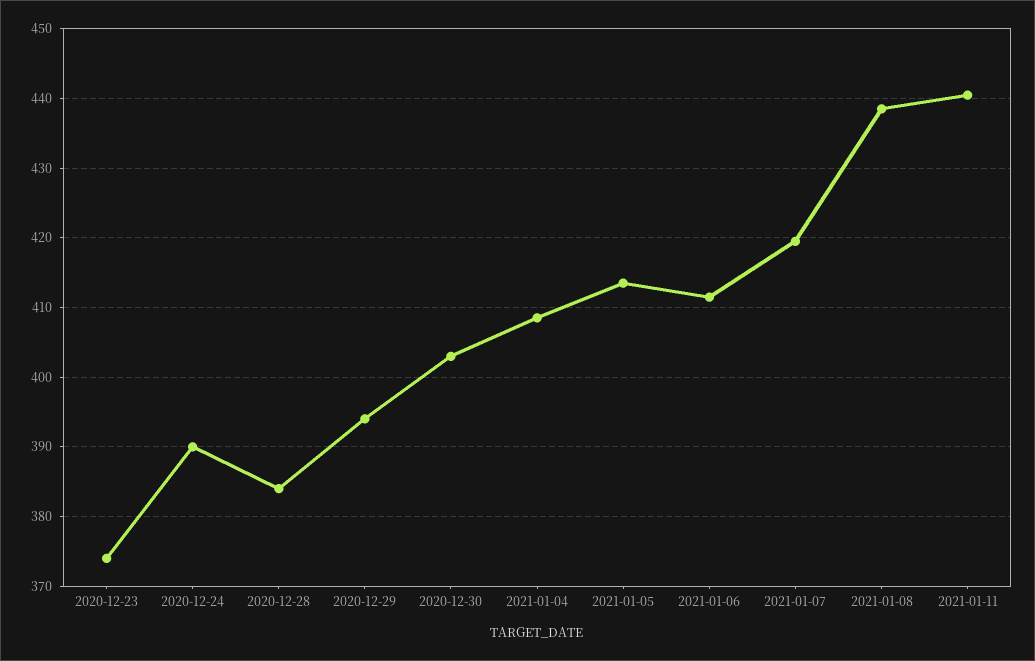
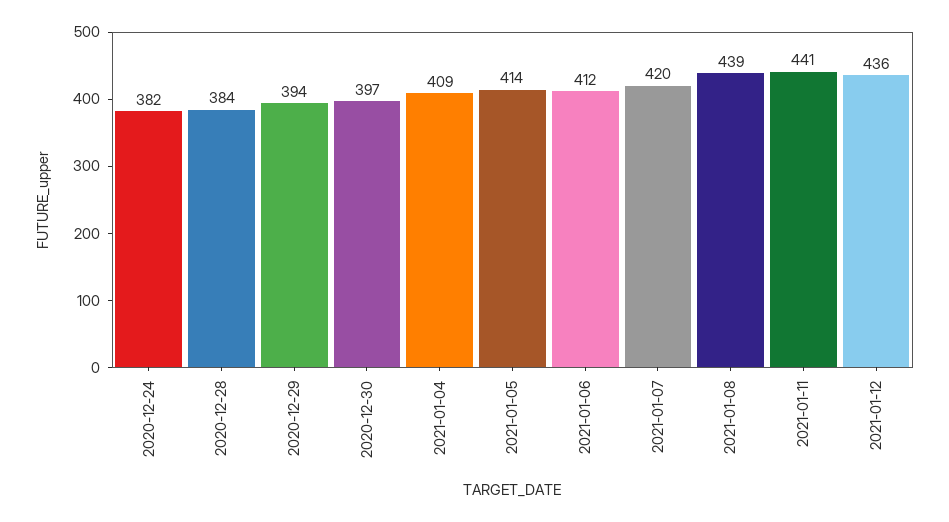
2020-12-23: 374 -> none
2020-12-24: 390 -> 382
2020-12-30: 403 -> 397
2021-01-12: none -> 436

